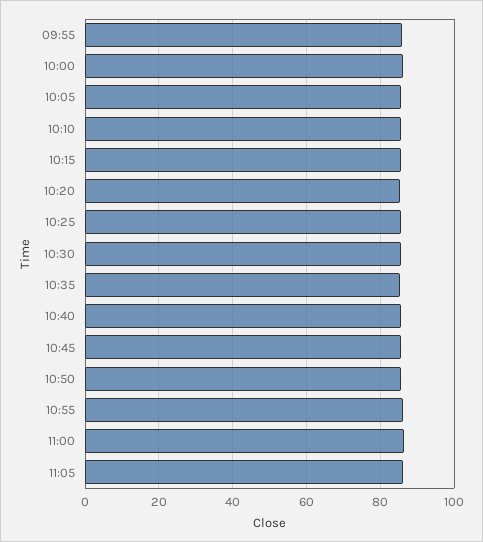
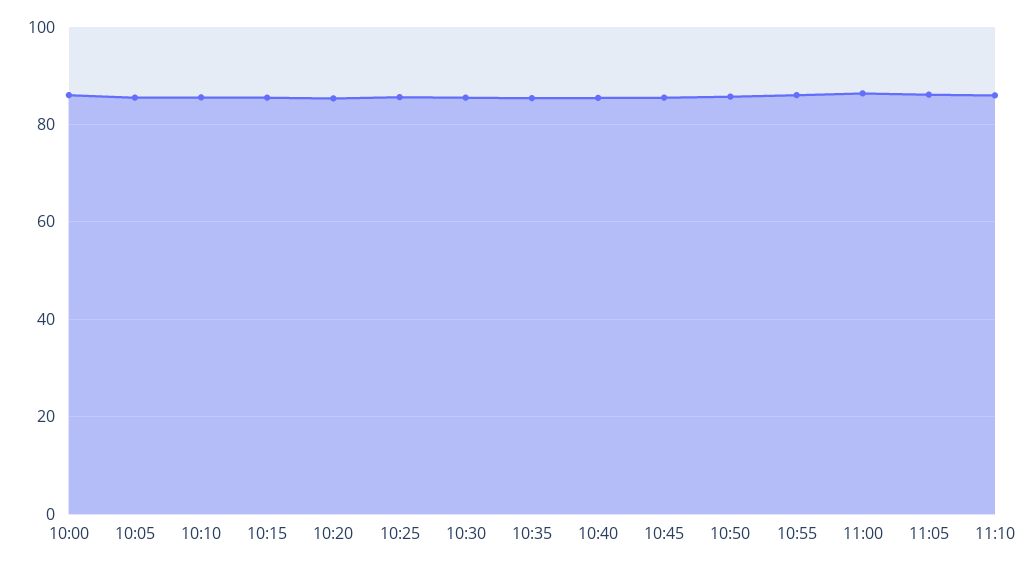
09:55: 86 -> none
11:10: none -> 86

